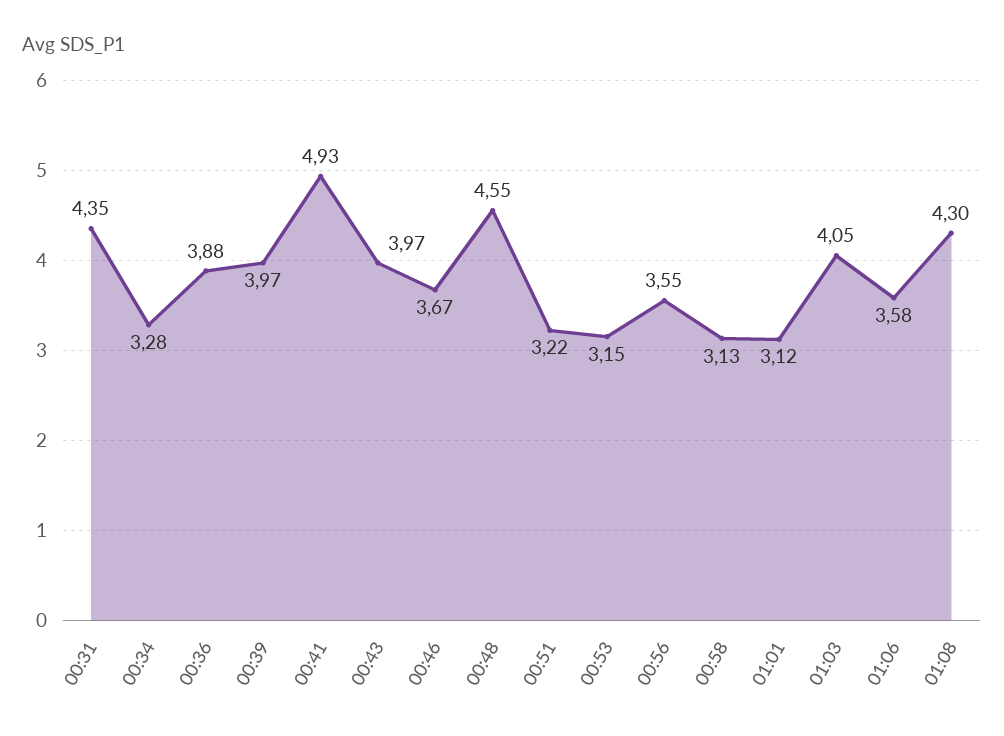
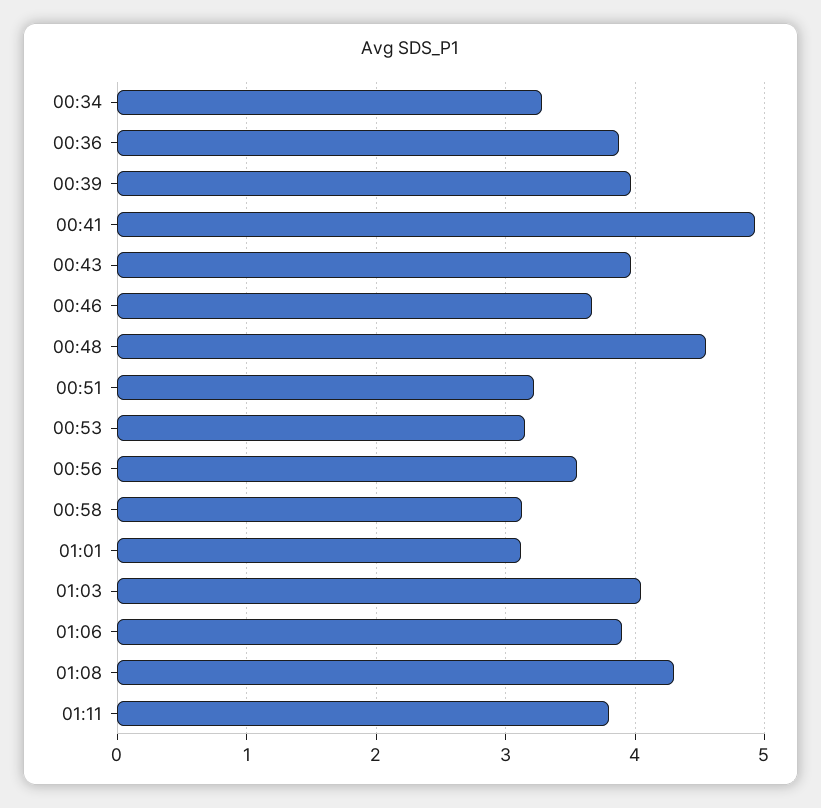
00:31: 4.35 -> none
01:06: 3.58 -> 3.9
01:11: none -> 3.8

